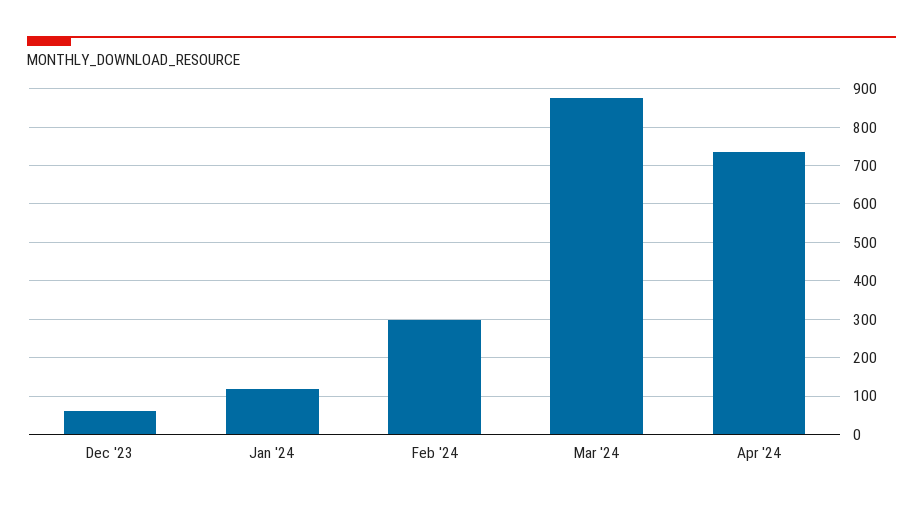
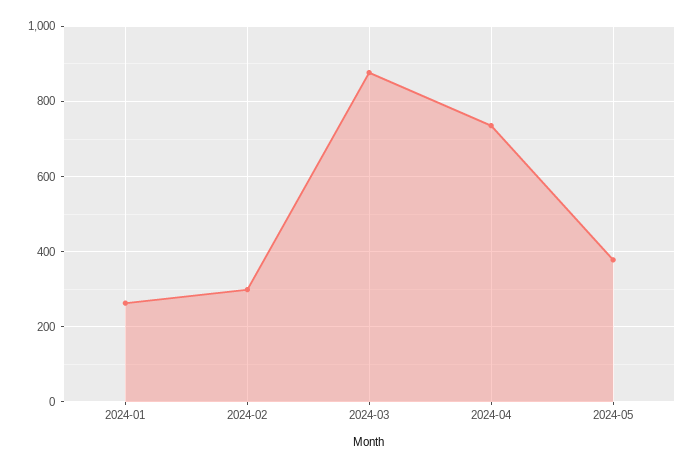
Dec '23: 60 -> none
Jan '24: 120 -> 260
2024-05: none -> 380

